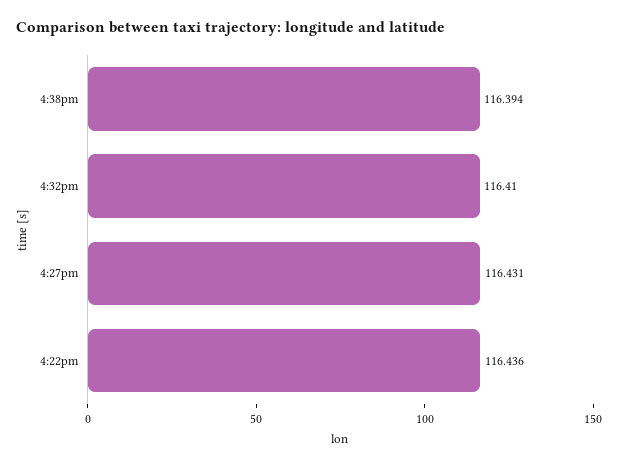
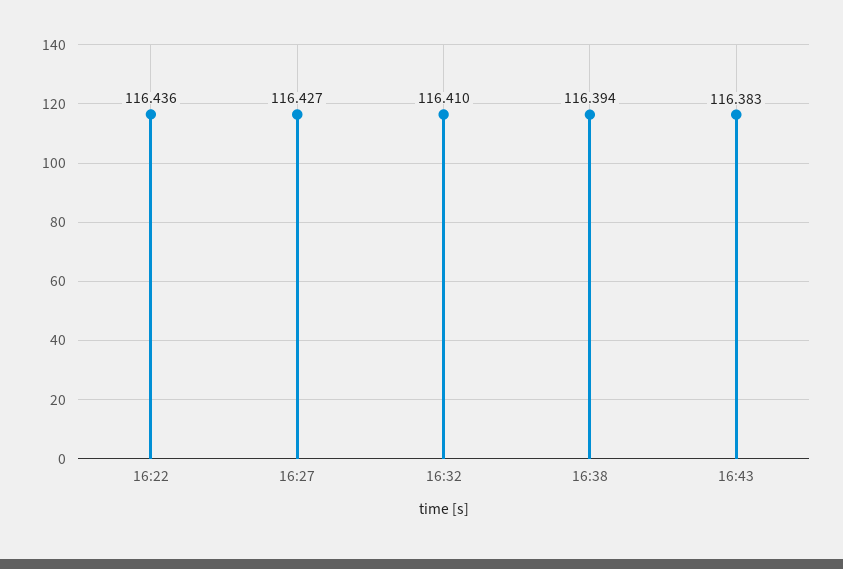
4:27pm: 116.431 -> 116.427
16:43: none -> 116.383

